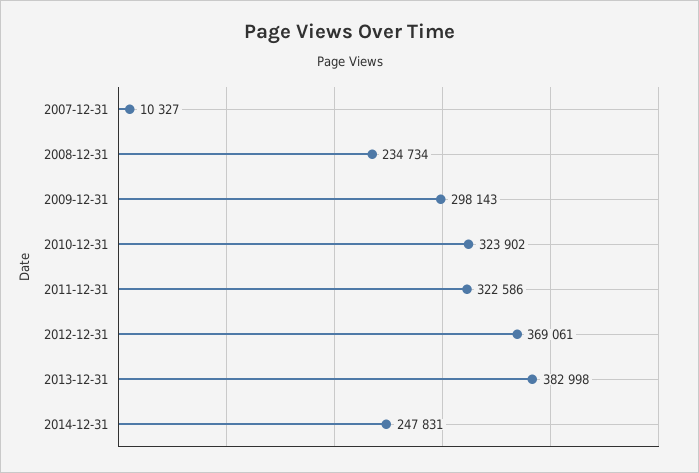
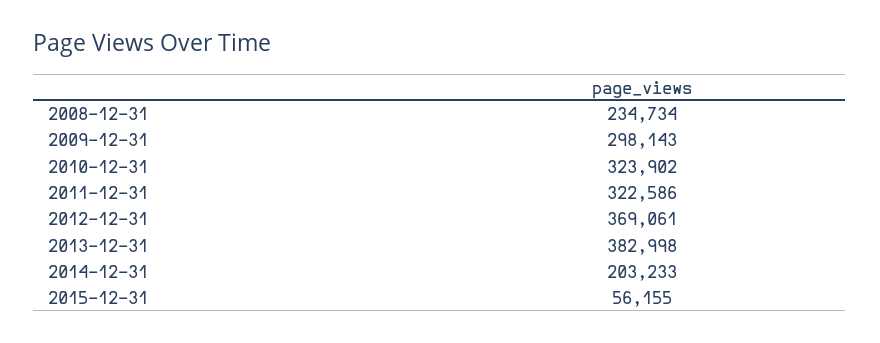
2007-12-31: 10327 -> none
2014-12-31: 247831 -> 203233
2015-12-31: none -> 56155

